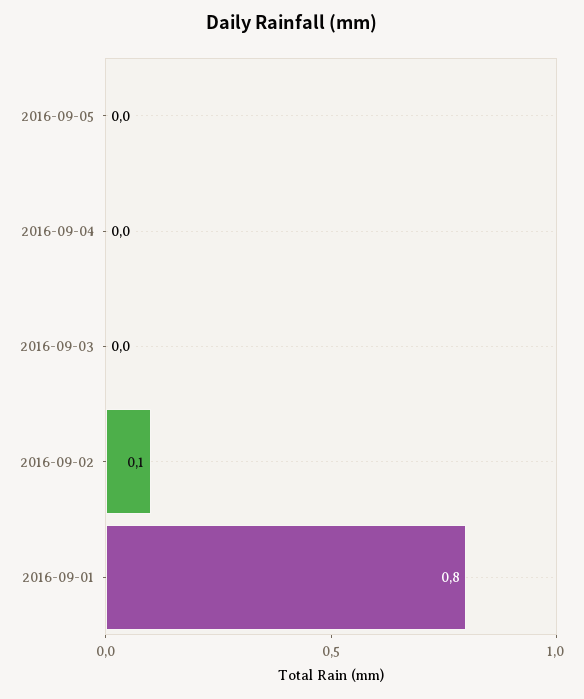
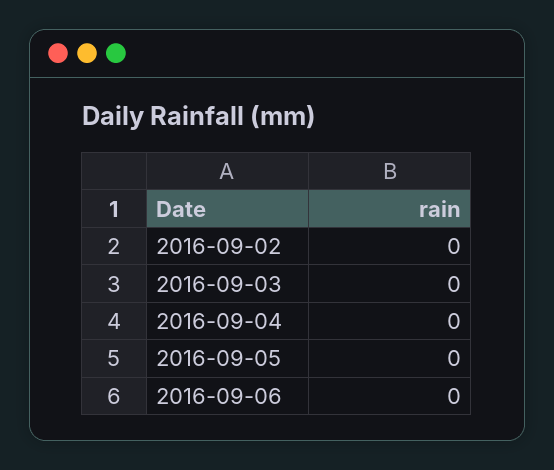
2016-09-02: 0.1 -> 0
2016-09-01: 0.8 -> none
2016-09-06: none -> 0

